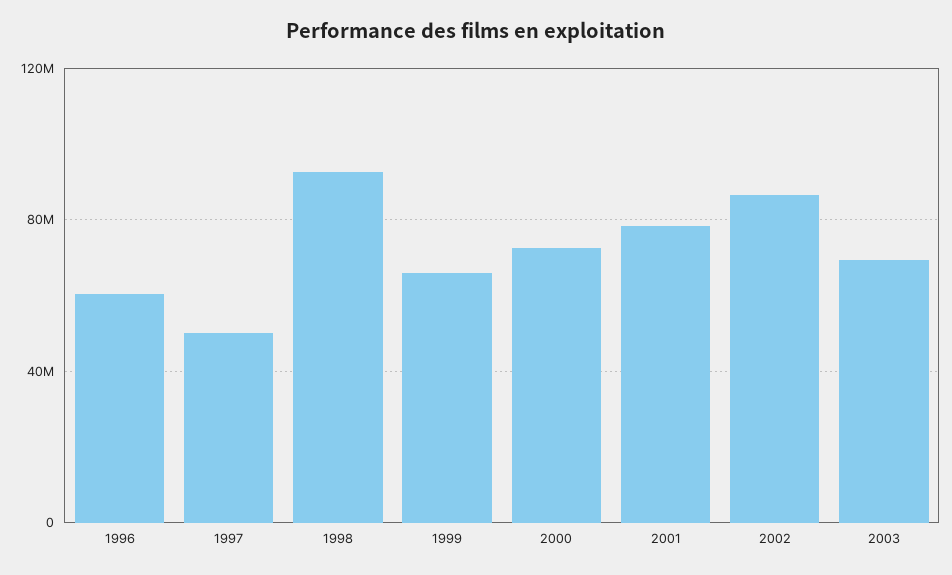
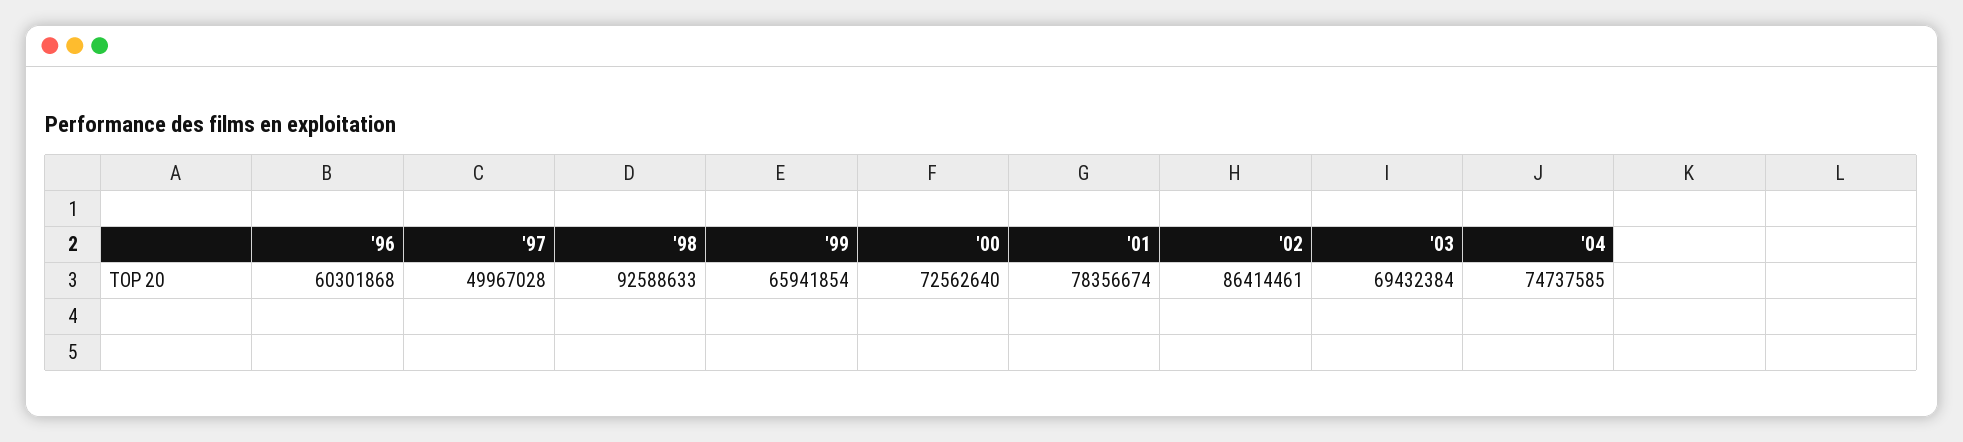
'04: none -> 74737585

